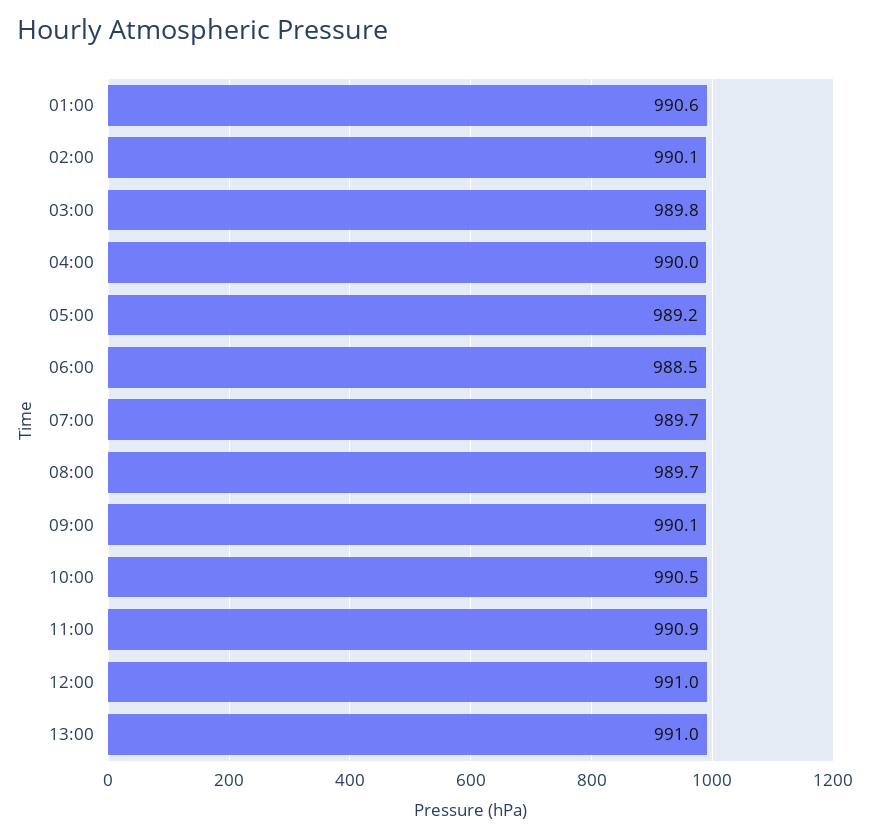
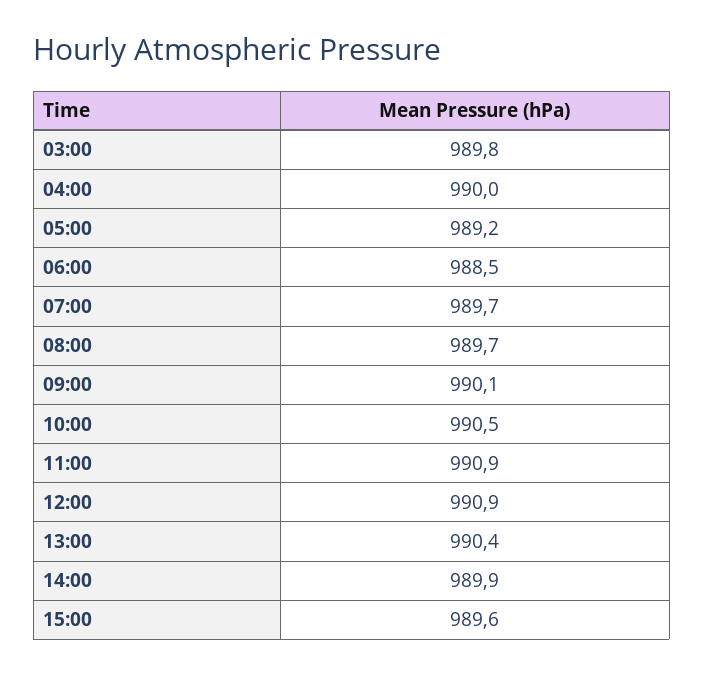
01:00: 990.6 -> none
02:00: 990.1 -> none
12:00: 991 -> 990.9
13:00: 991 -> 990.4
14:00: none -> 989.9
15:00: none -> 989.6

